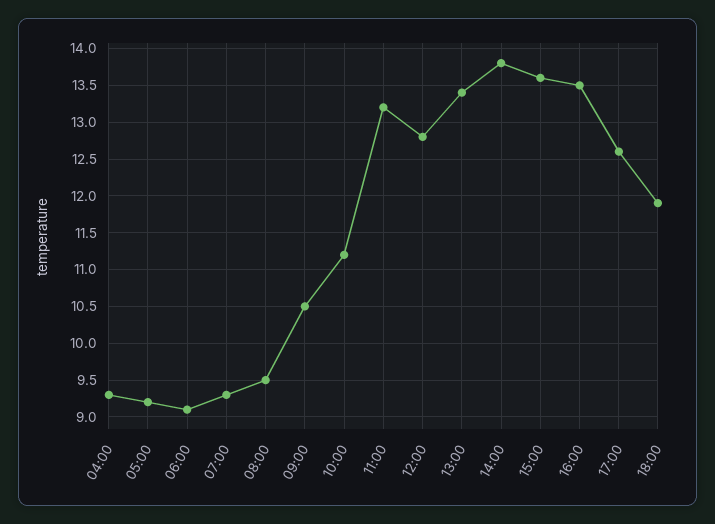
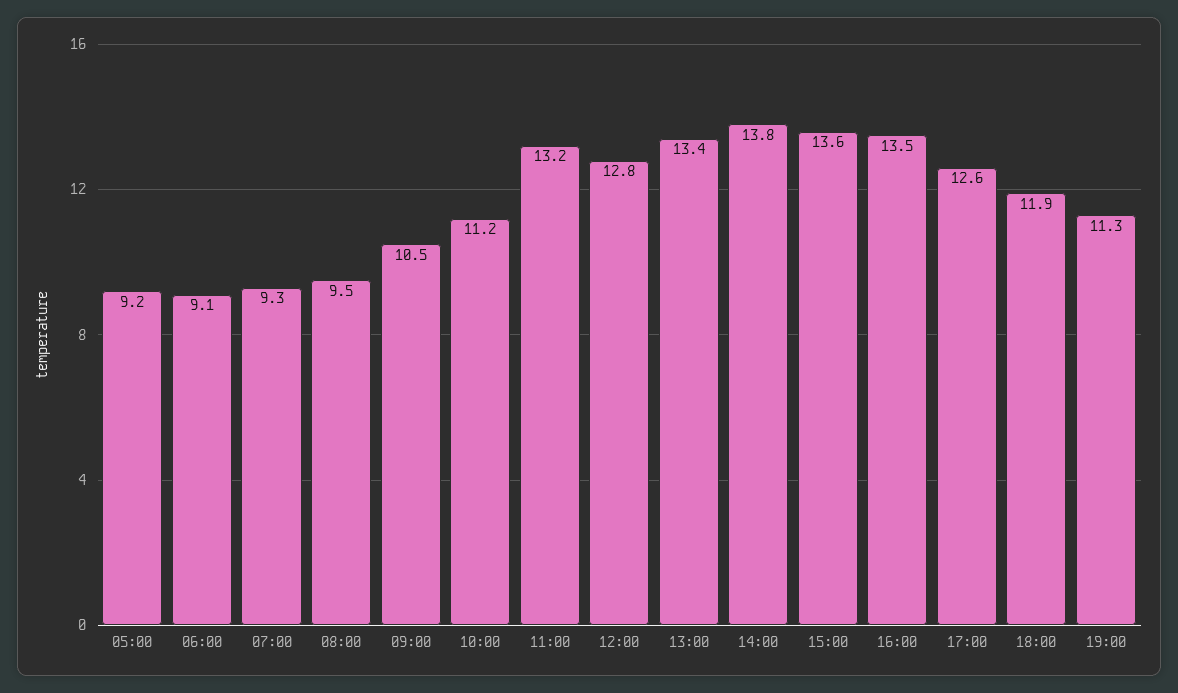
04:00: 9.3 -> none
19:00: none -> 11.3

